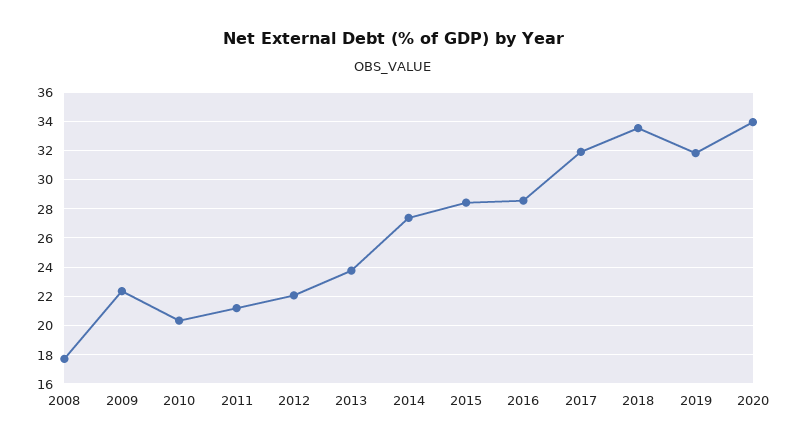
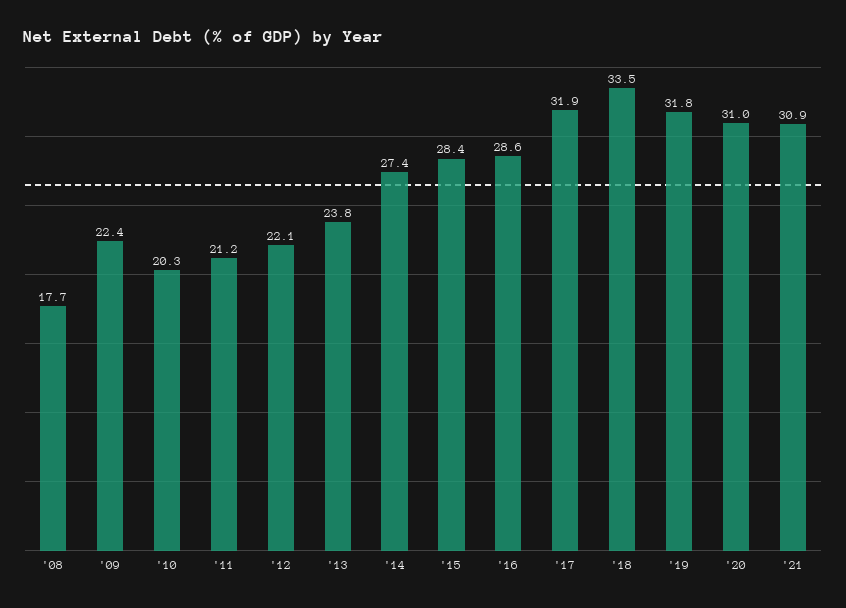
2020: 34 -> 31
'21: none -> 30.9

